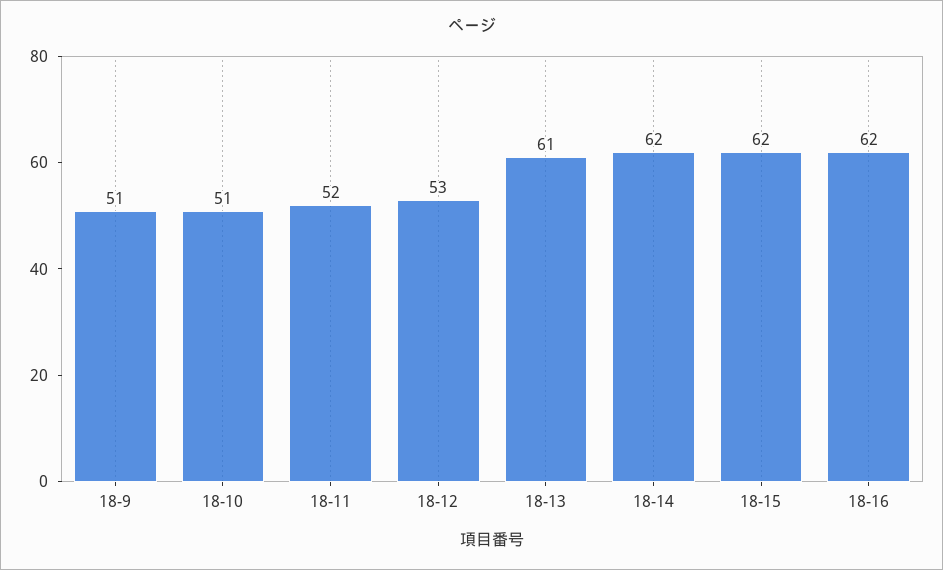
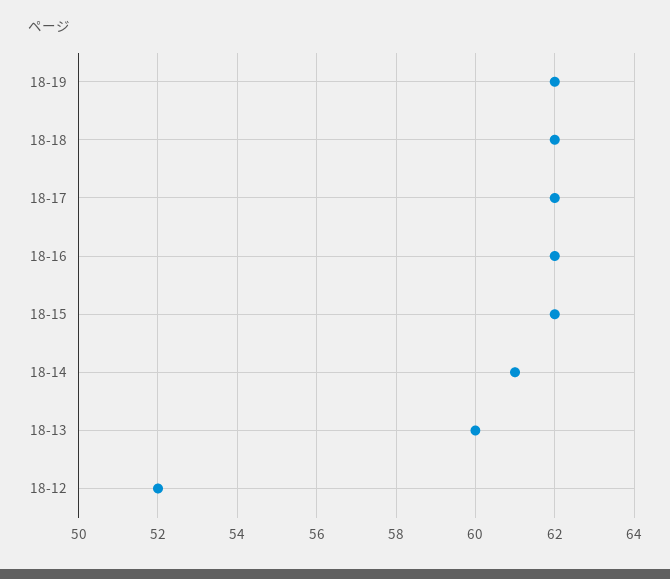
18-9: 51 -> none
18-10: 51 -> none
18-11: 52 -> none
18-12: 53 -> 52
18-13: 61 -> 60
18-14: 62 -> 61
18-19: none -> 62
18-18: none -> 62
18-17: none -> 62

